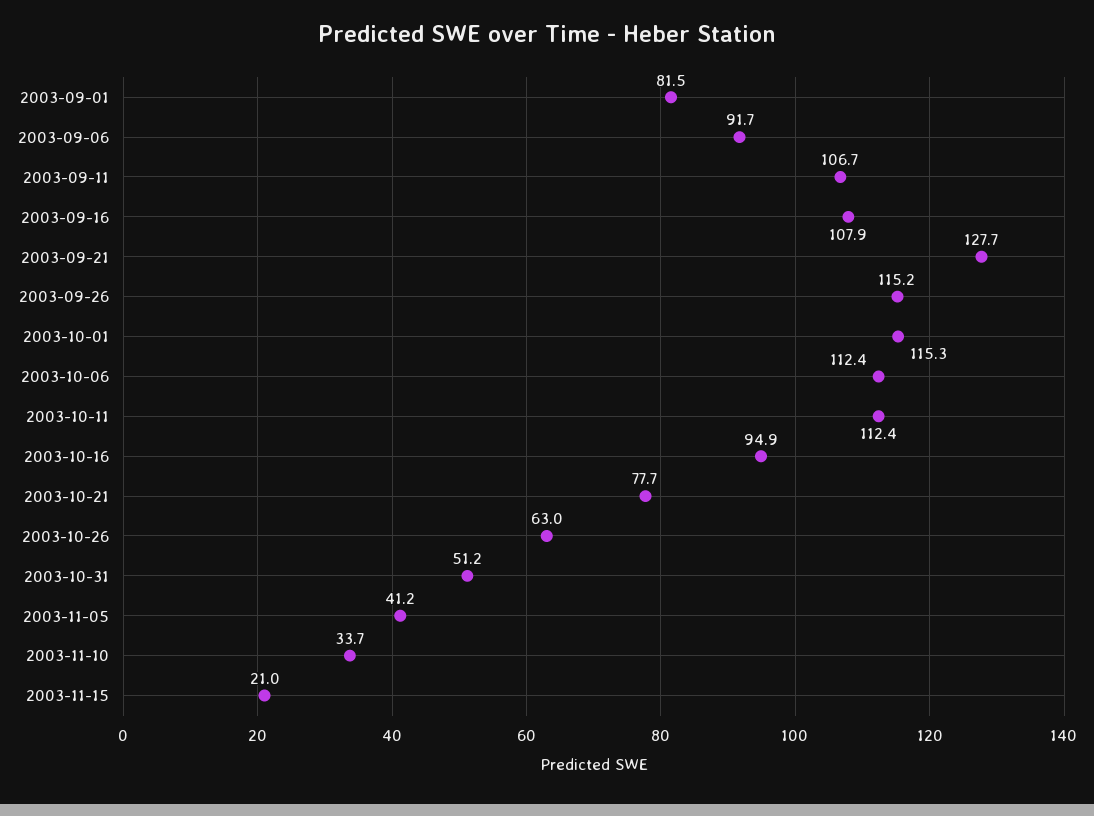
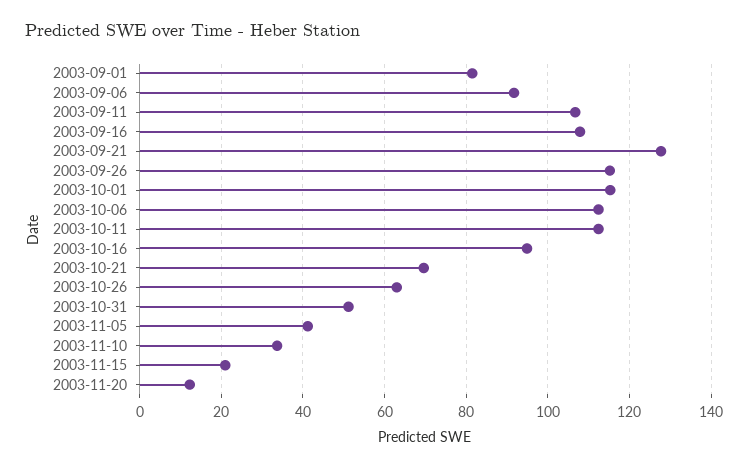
2003-10-21: 77.7 -> 70
2003-11-20: none -> 12

